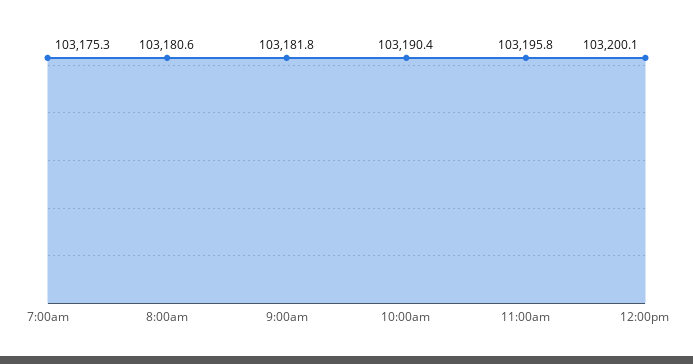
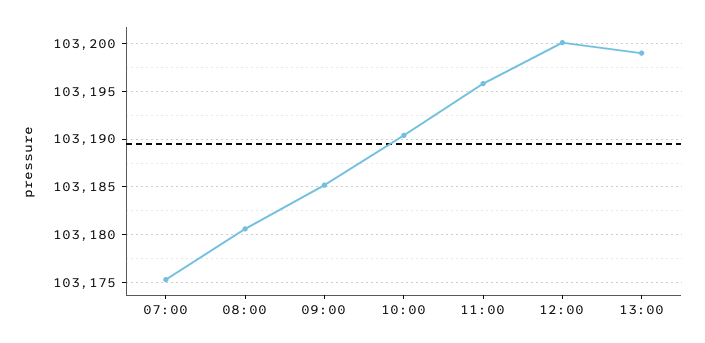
9:00am: 103181.8 -> 103185
13:00: none -> 103199

